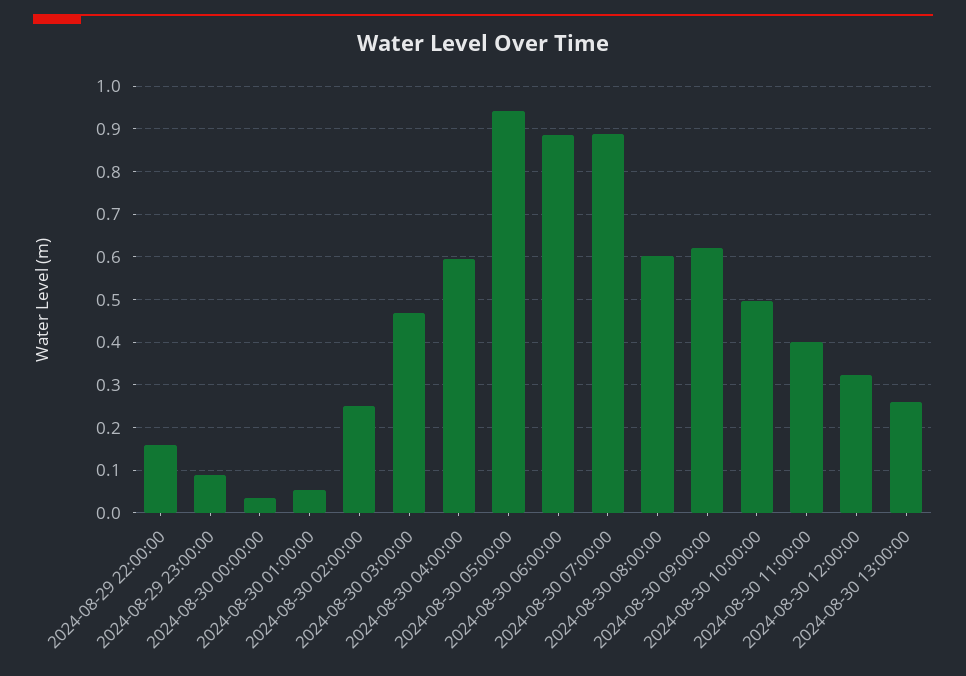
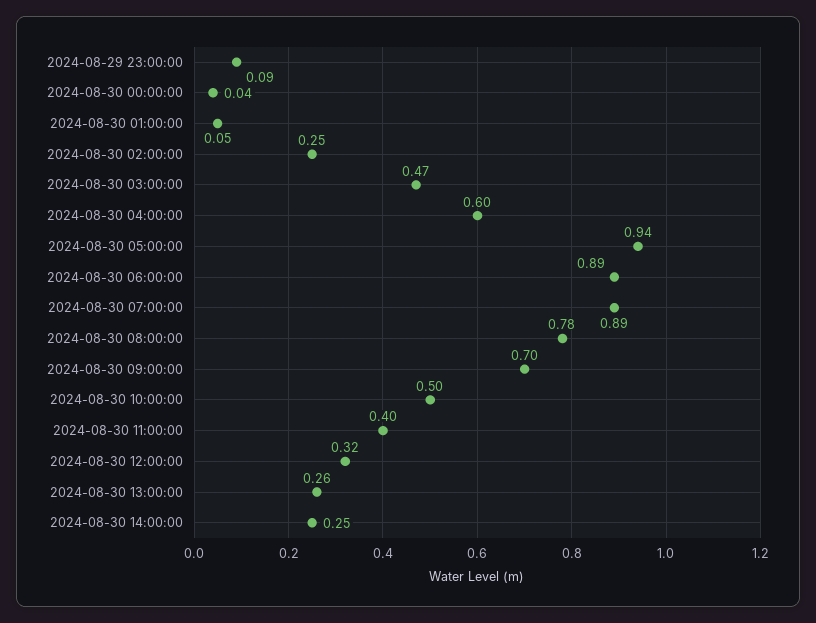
2024-08-29 22:00:00: 0.16 -> none
2024-08-30 08:00:00: 0.6 -> 0.78
2024-08-30 09:00:00: 0.62 -> 0.7
2024-08-30 14:00:00: none -> 0.25

